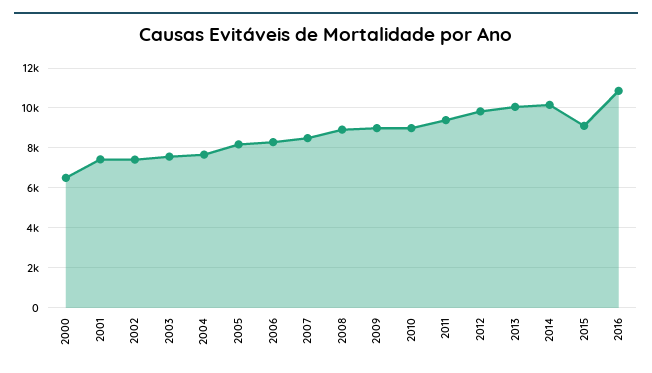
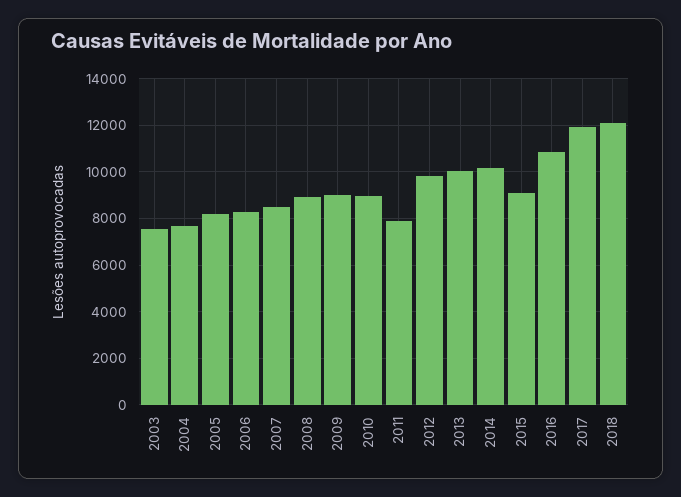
2000: 6500 -> none
2001: 7500 -> none
2002: 7500 -> none
2011: 9500 -> 8000
2017: none -> 12000
2018: none -> 12000

